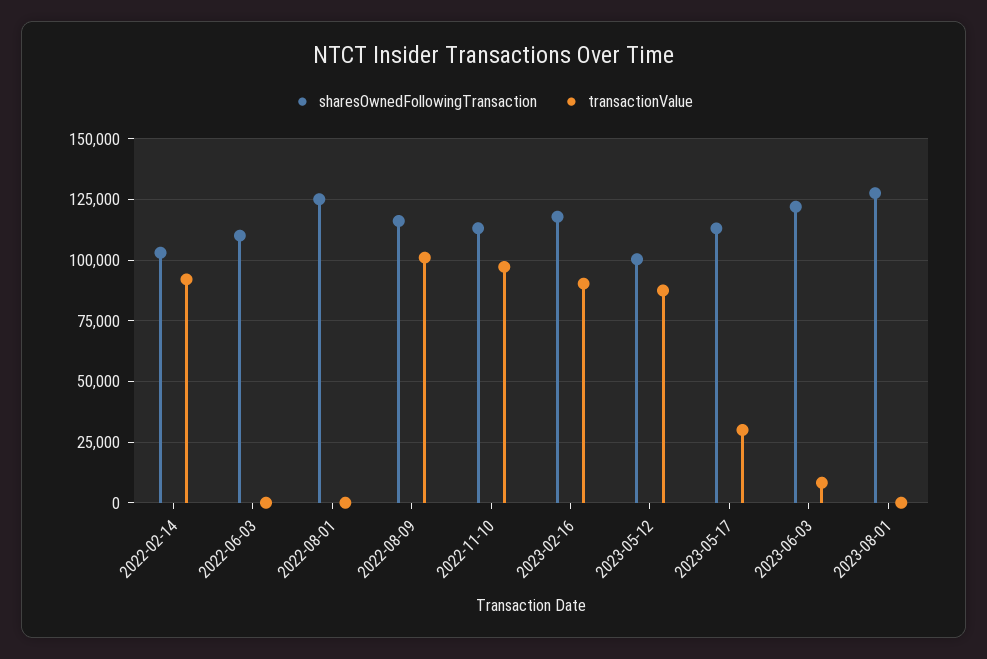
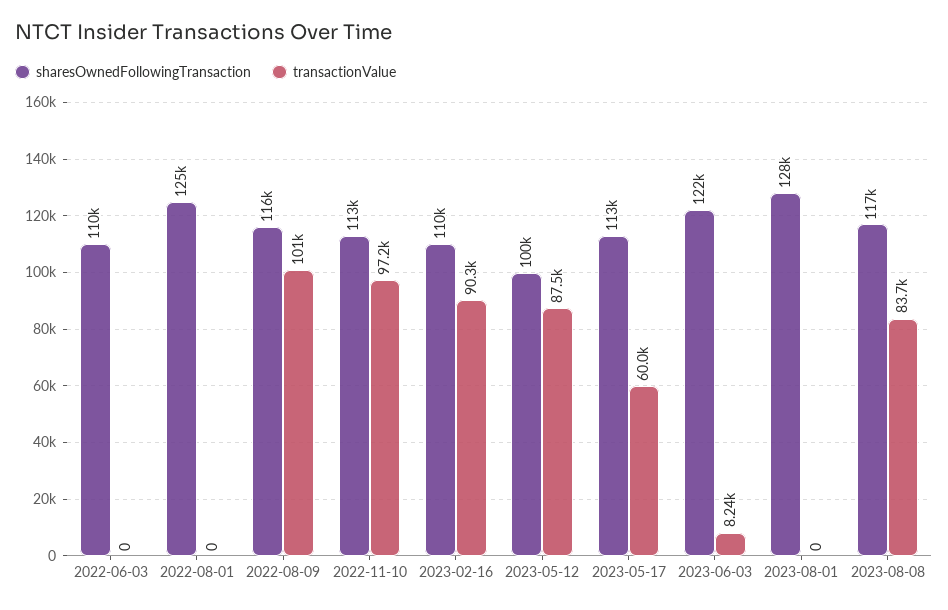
sharesOwnedFollowingTransaction, 2022-02-14: 102500 -> none
transactionValue, 2022-02-14: 92500 -> none
sharesOwnedFollowingTransaction, 2023-02-16: 117500 -> 110000
transactionValue, 2023-05-17: 30000 -> 60000
sharesOwnedFollowingTransaction, 2023-08-08: none -> 117000
transactionValue, 2023-08-08: none -> 83700

